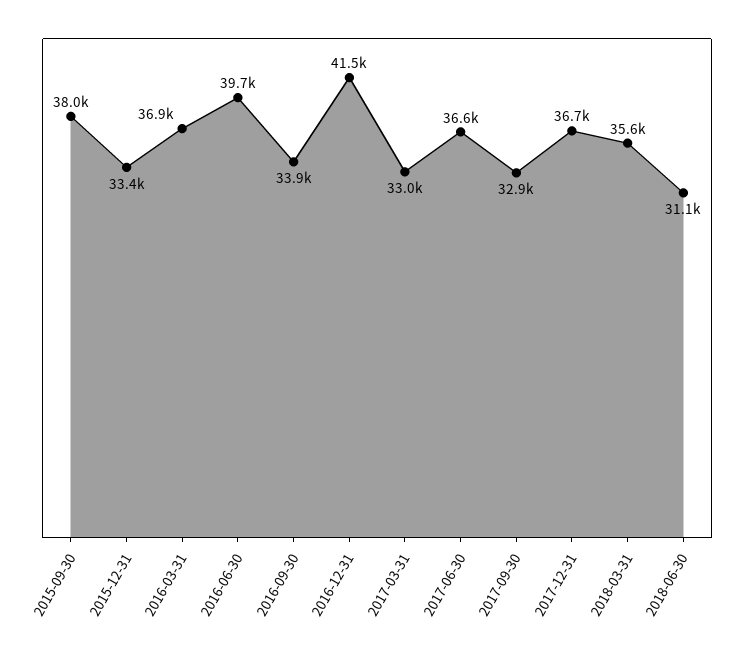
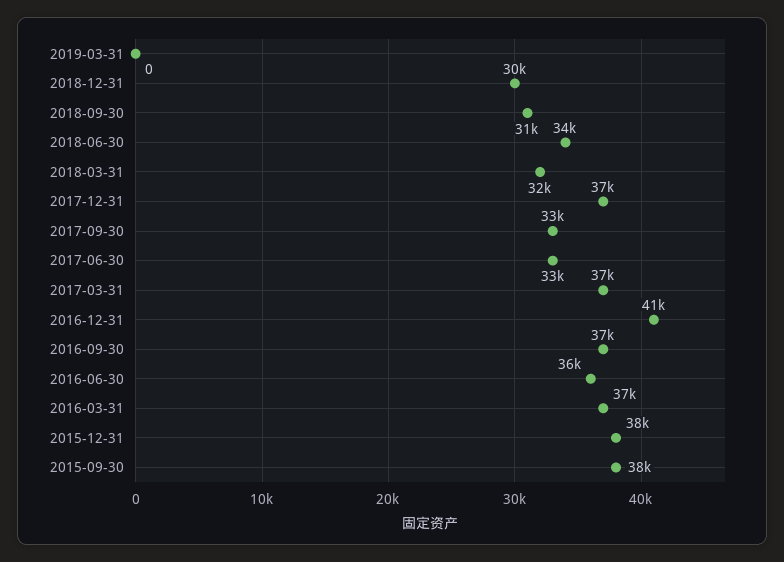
2015-12-31: 33400 -> 38000
2016-06-30: 39700 -> 36000
2016-09-30: 33900 -> 37000
2017-03-31: 33000 -> 37000
2017-06-30: 36600 -> 33000
2018-03-31: 35600 -> 32000
2018-06-30: 31100 -> 34000
2019-03-31: none -> 0
2018-12-31: none -> 30000
2018-09-30: none -> 31000

